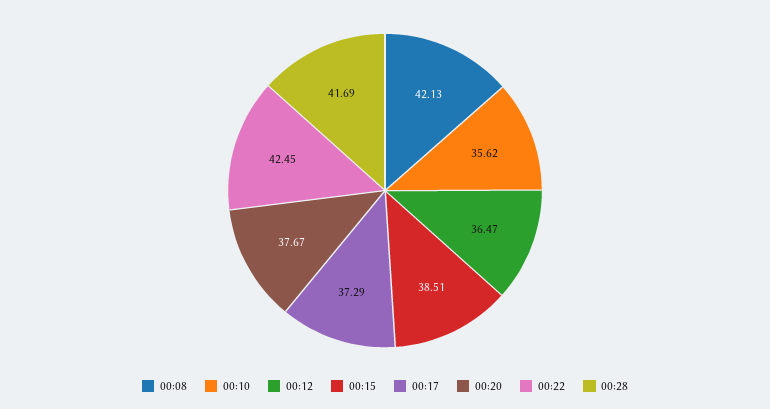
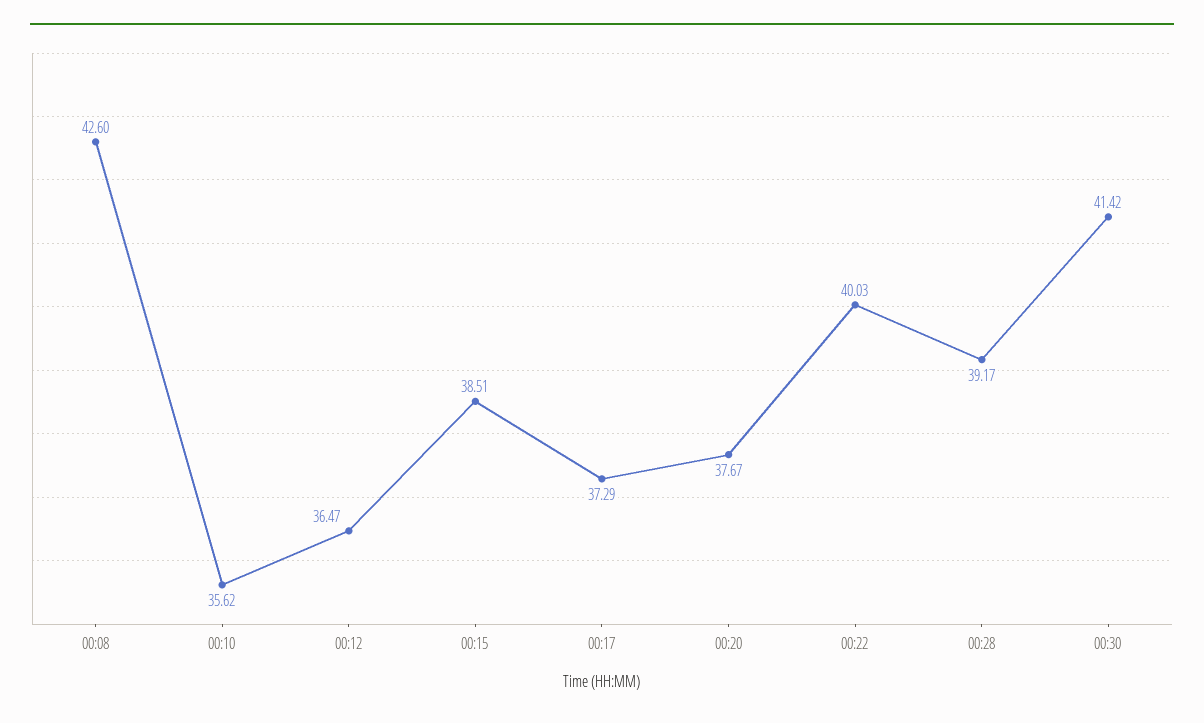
00:08: 42.13 -> 42.6
00:22: 42.45 -> 40.03
00:28: 41.69 -> 39.17
00:30: none -> 41.42

